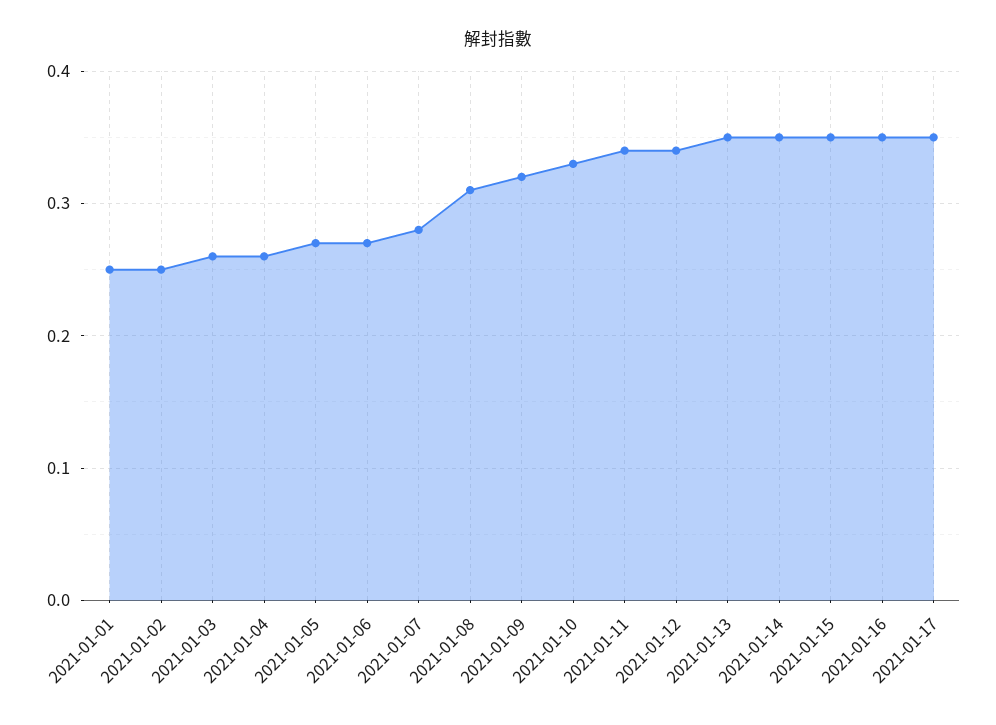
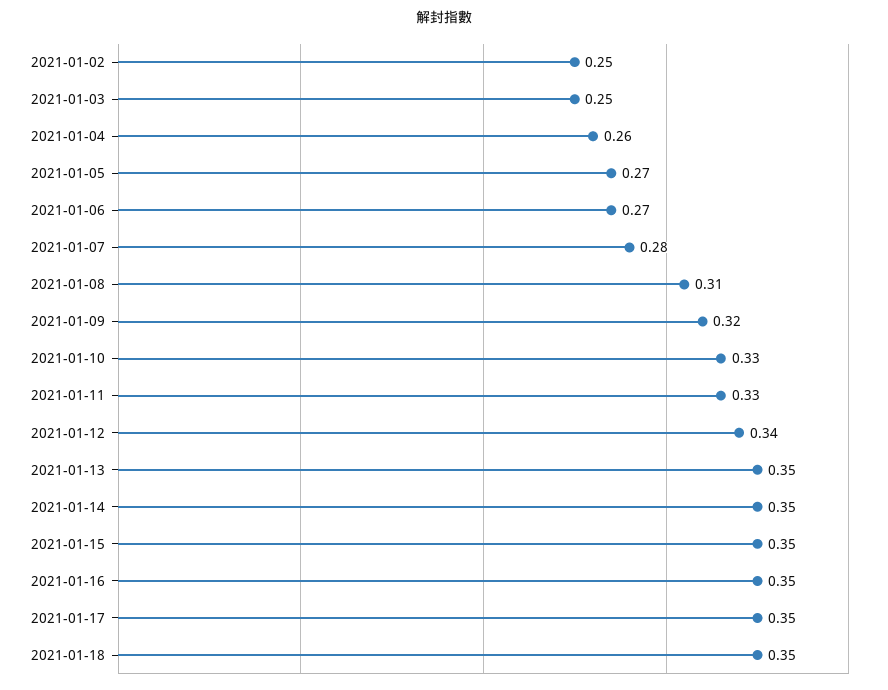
2021-01-01: 0.25 -> none
2021-01-03: 0.26 -> 0.25
2021-01-11: 0.34 -> 0.33
2021-01-18: none -> 0.35

